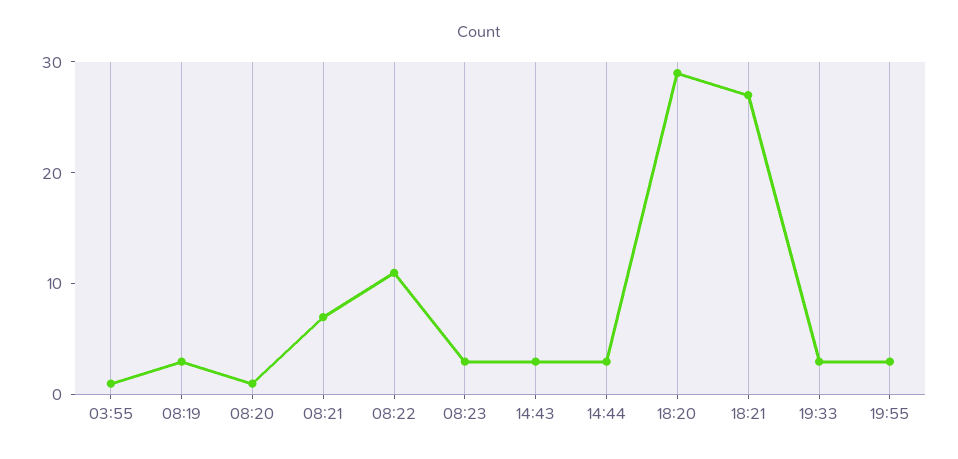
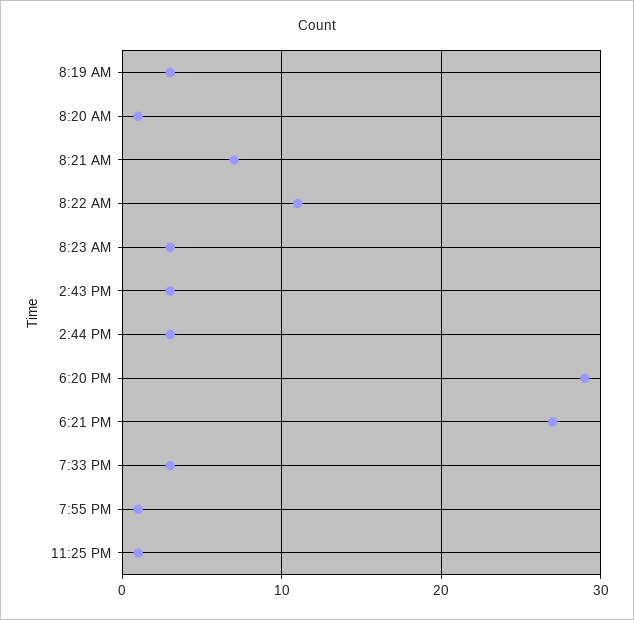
03:55: 1 -> none
19:55: 3 -> 1
11:25 PM: none -> 1

